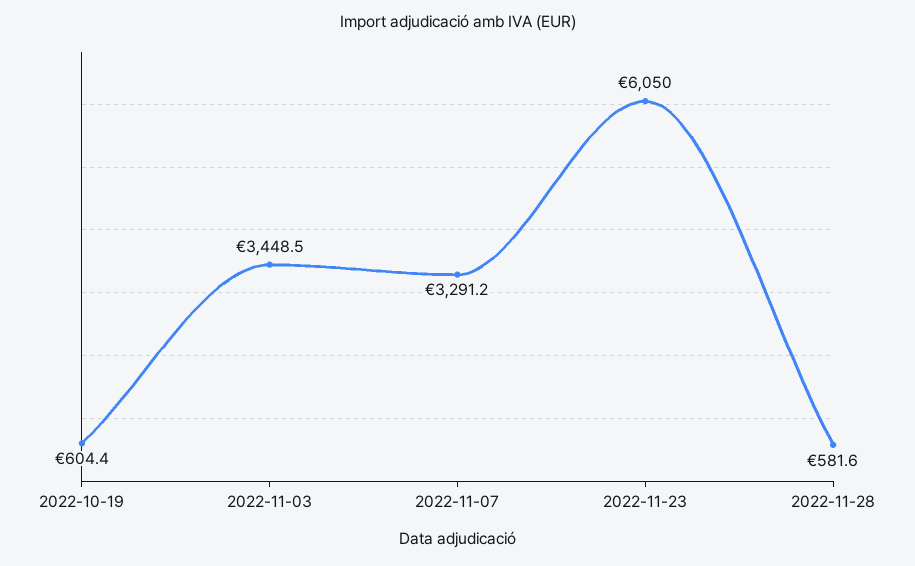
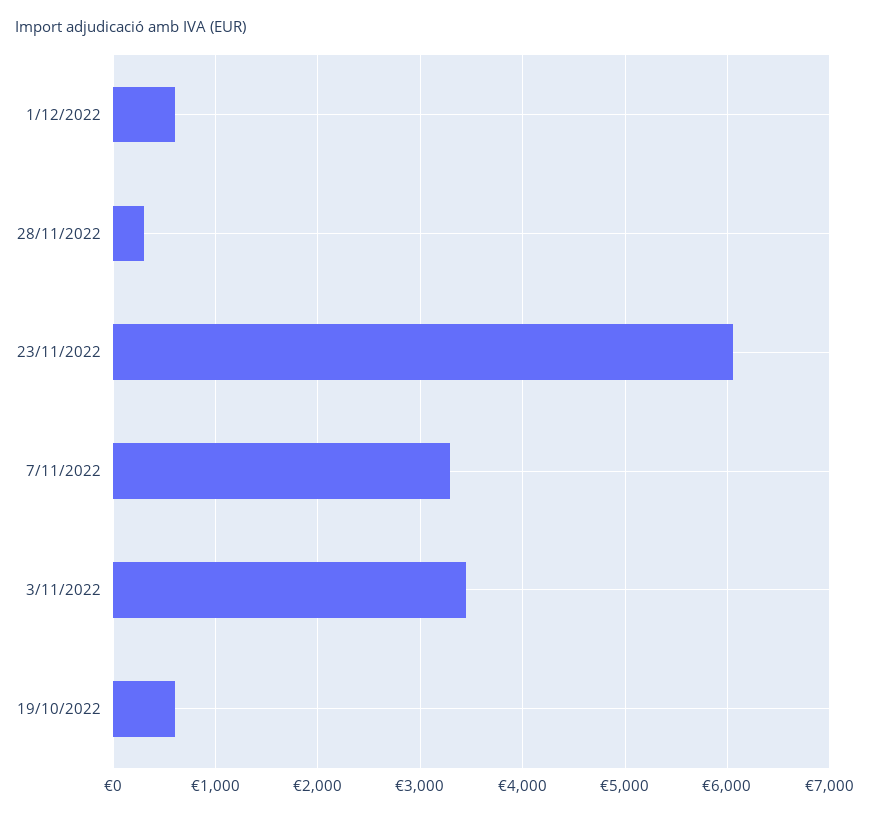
2022-11-28: 581.6 -> 300
1/12/2022: none -> 600

